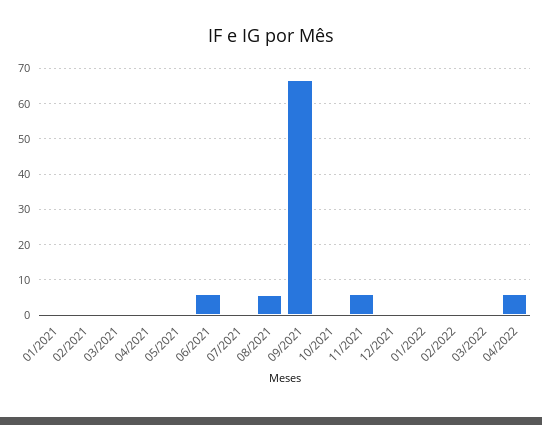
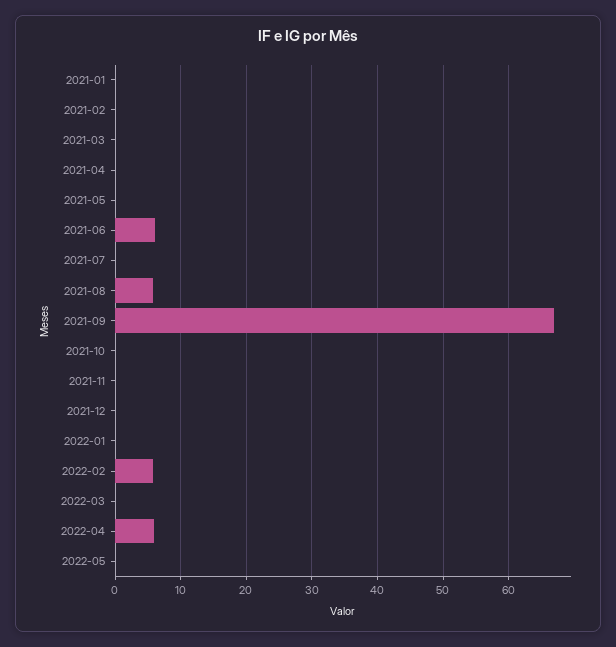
11/2021: 6 -> 0
02/2022: 0 -> 6
2022-05: none -> 0

